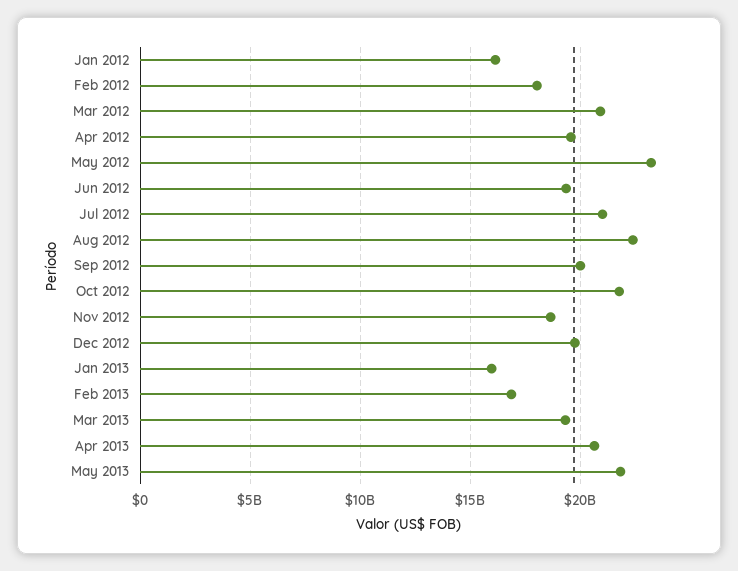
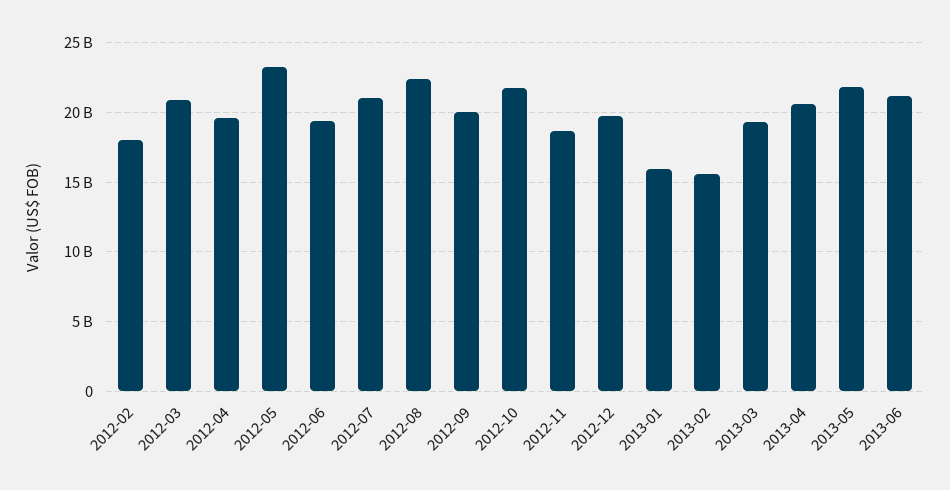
Jan 2012: 16000000000 -> none
Feb 2013: 17000000000 -> 15500000000
2013-06: none -> 21000000000

